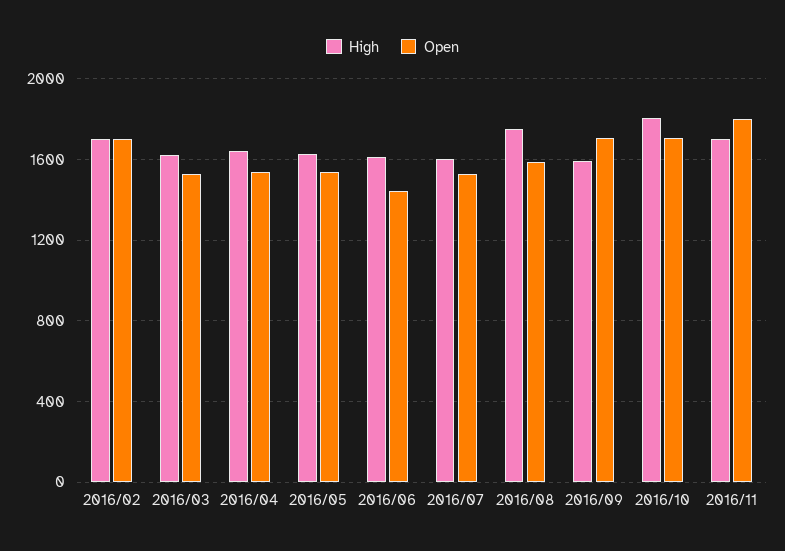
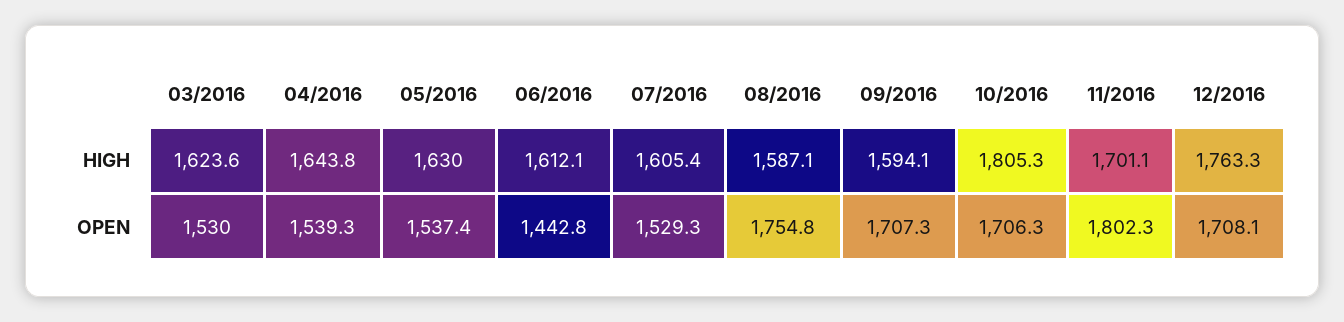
High, 2016/02: 1700 -> none
Open, 2016/02: 1700 -> none
High, 2016/08: 1750 -> 1587.1
Open, 2016/08: 1600 -> 1754.8
High, 12/2016: none -> 1763.3
Open, 12/2016: none -> 1708.1

